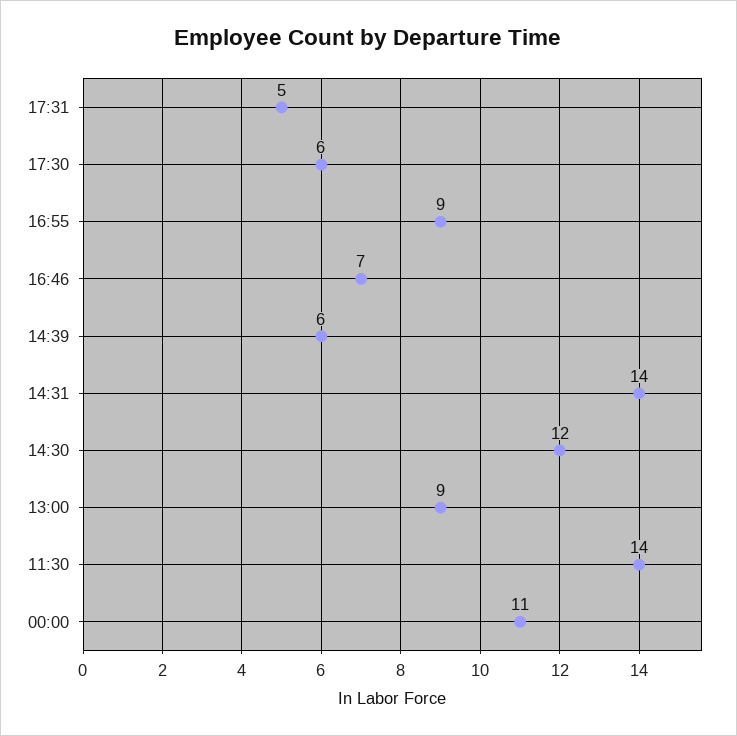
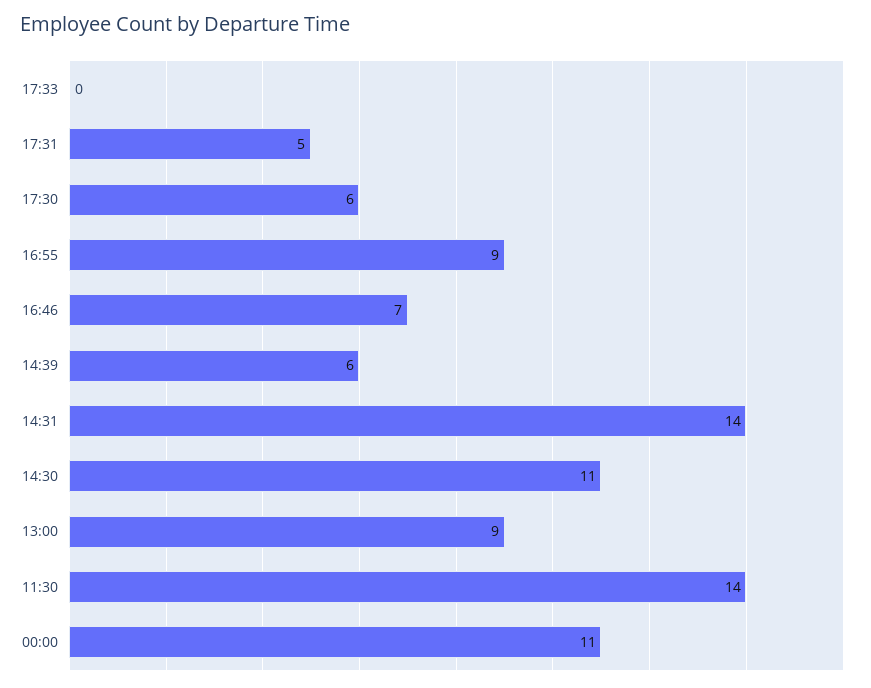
14:30: 12 -> 11
17:33: none -> 0

